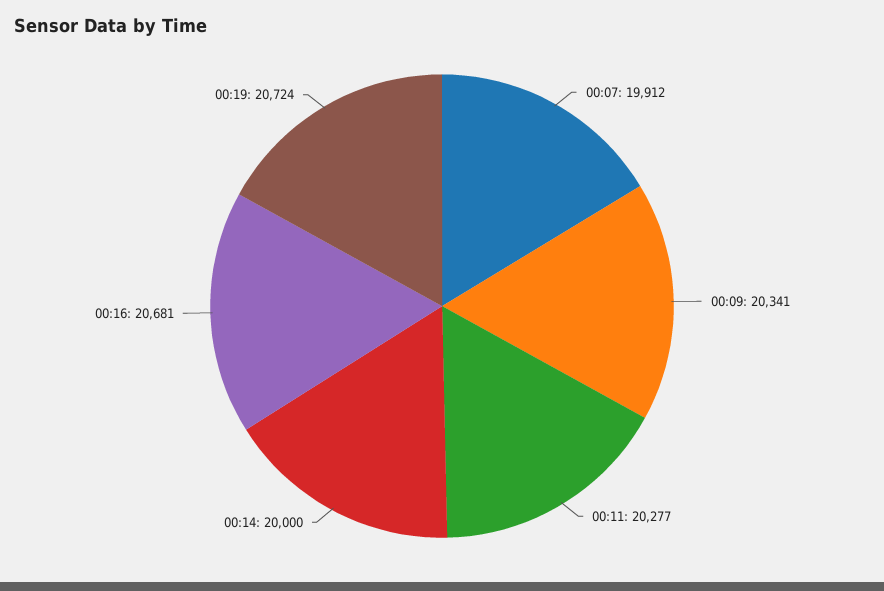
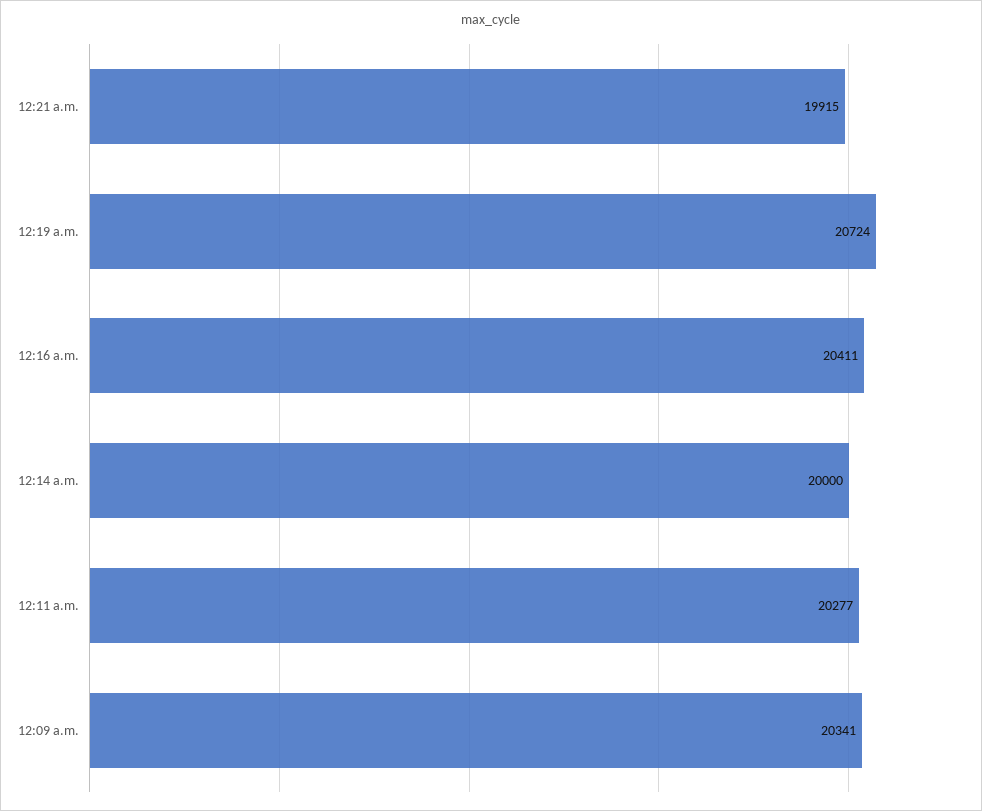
00:07: 19912 -> none
00:16: 20681 -> 20411
12:21 a.m.: none -> 19915

